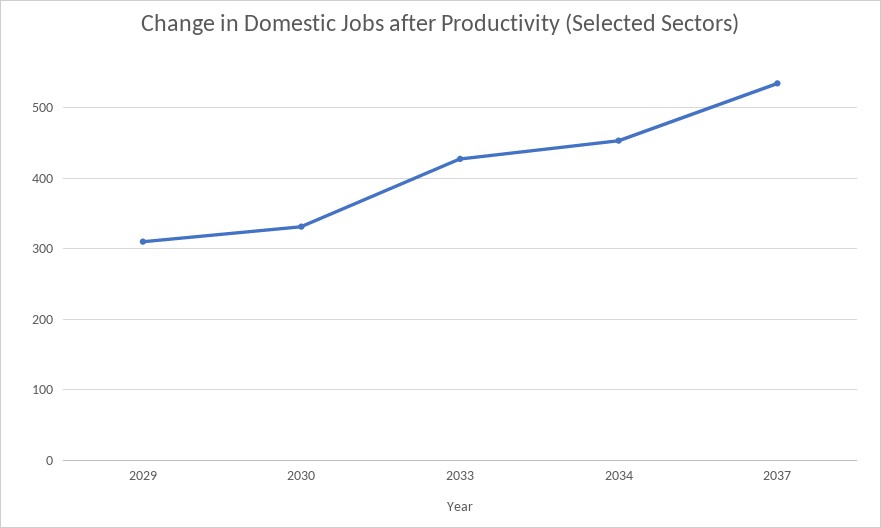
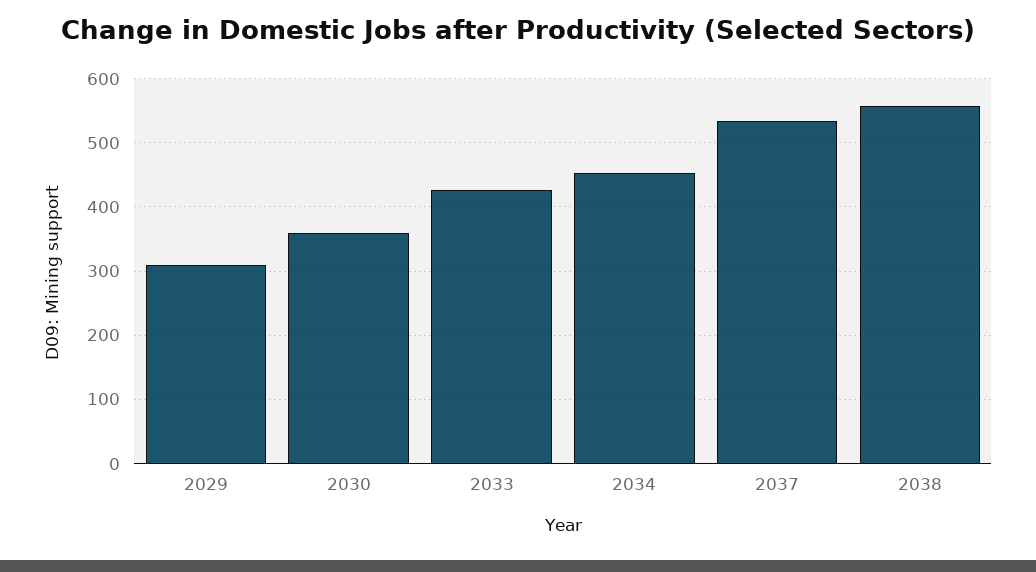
2030: 330 -> 360
2038: none -> 560

